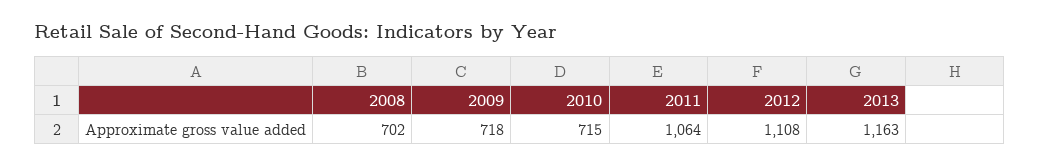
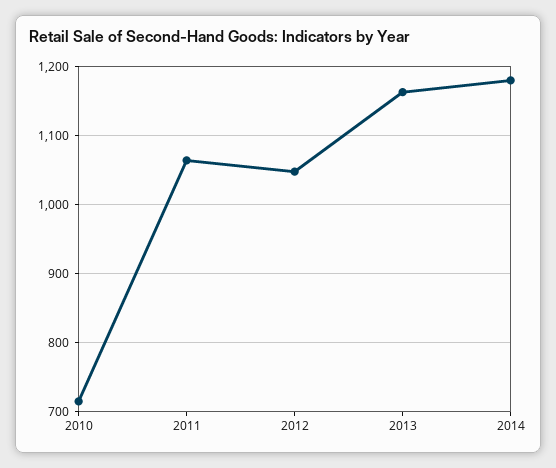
2008: 702 -> none
2009: 718 -> none
2012: 1108 -> 1050
2014: none -> 1180

